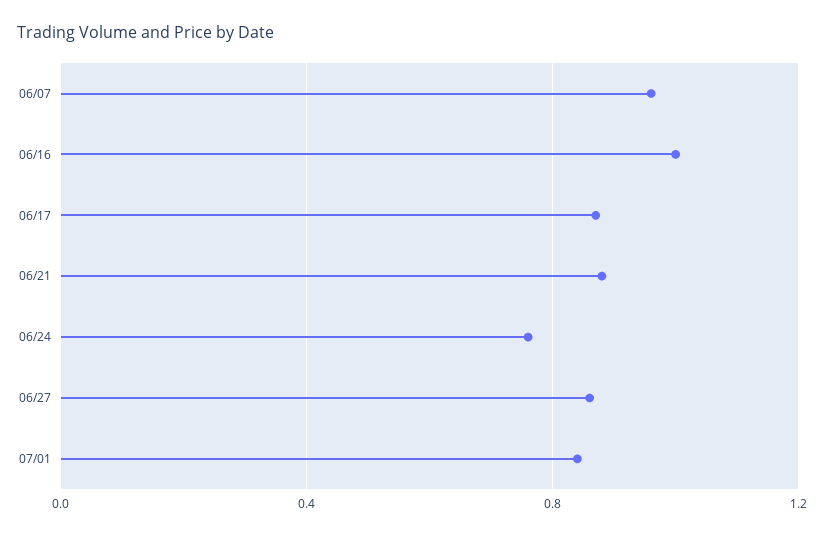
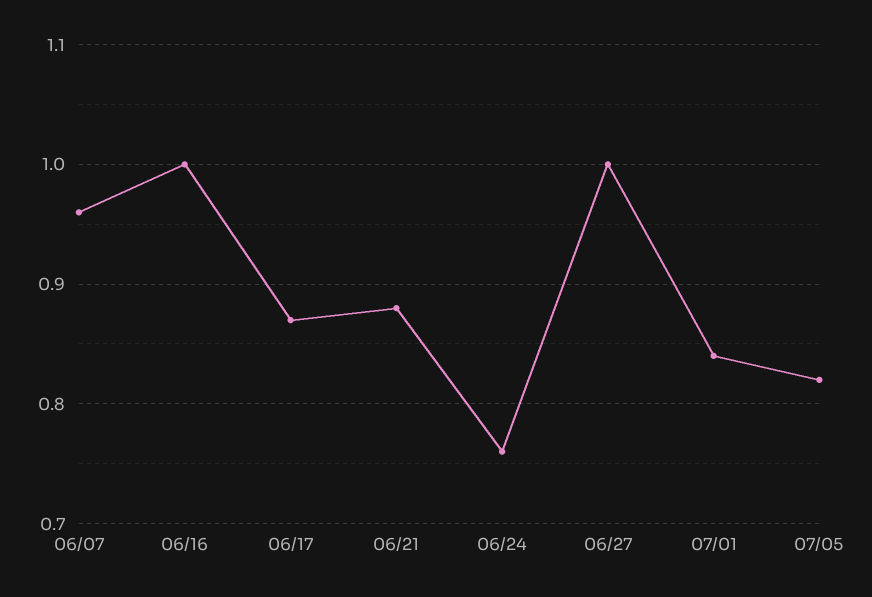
06/27: 0.85 -> 1
07/05: none -> 0.82

